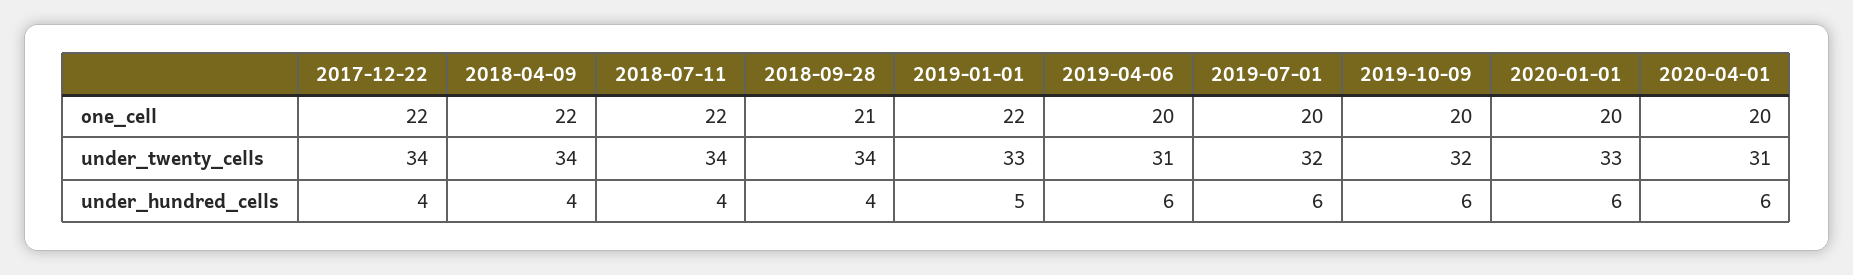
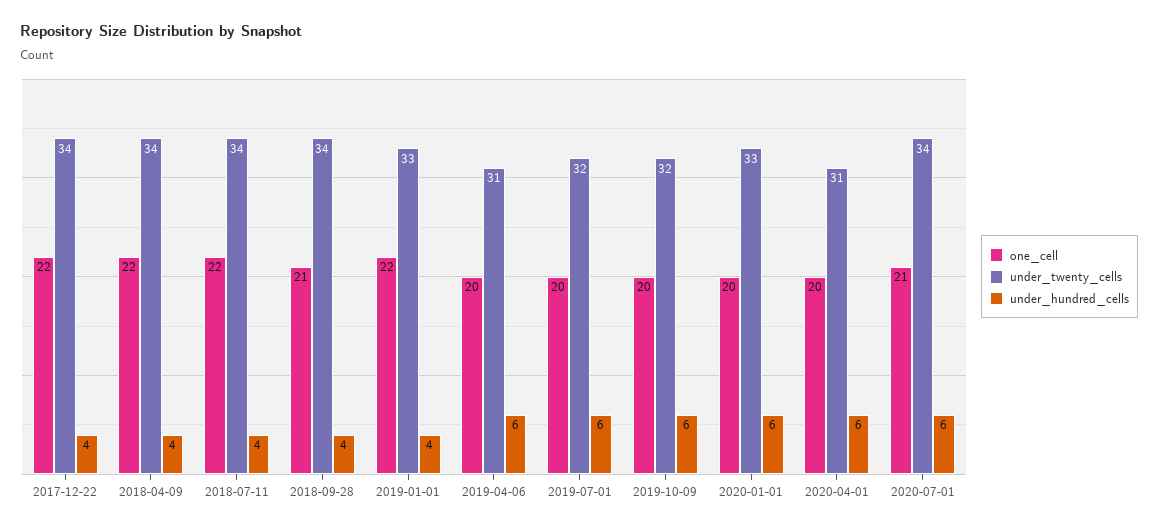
under_hundred_cells, 2019-01-01: 5 -> 4
one_cell, 2020-07-01: none -> 21
under_twenty_cells, 2020-07-01: none -> 34
under_hundred_cells, 2020-07-01: none -> 6

